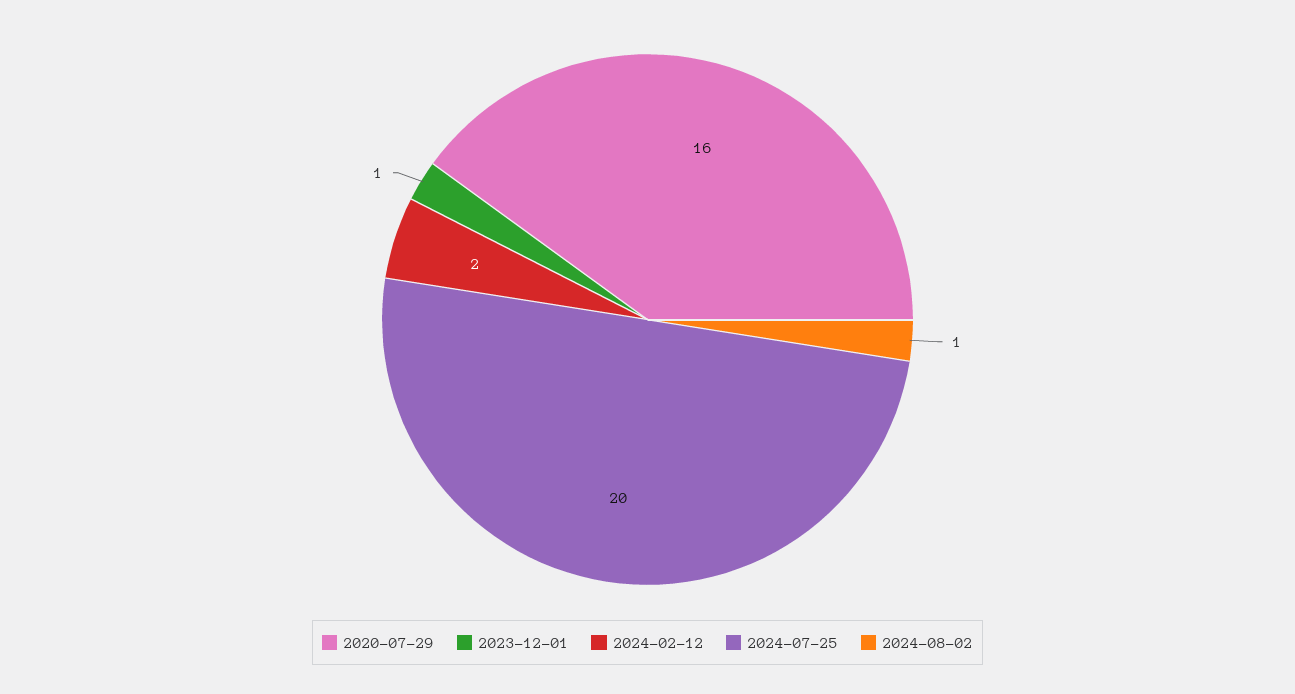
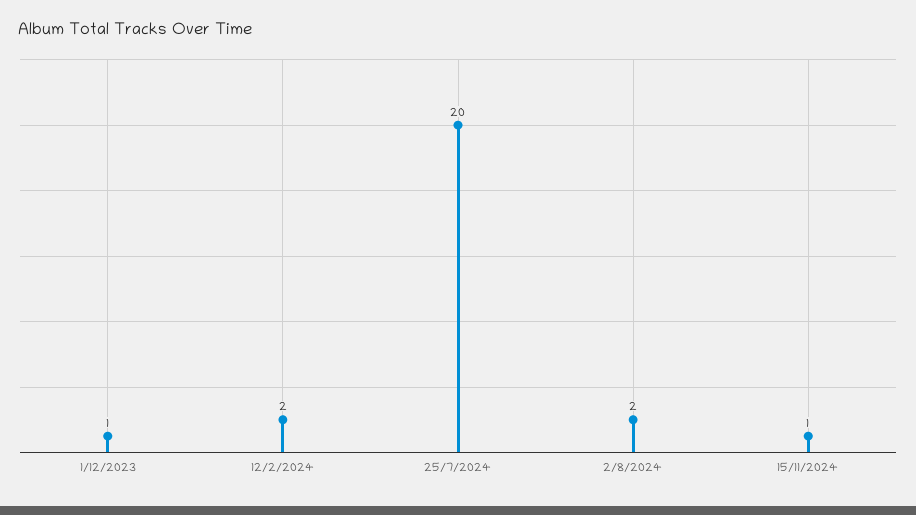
2020-07-29: 16 -> none
2024-08-02: 1 -> 2
15/11/2024: none -> 1

